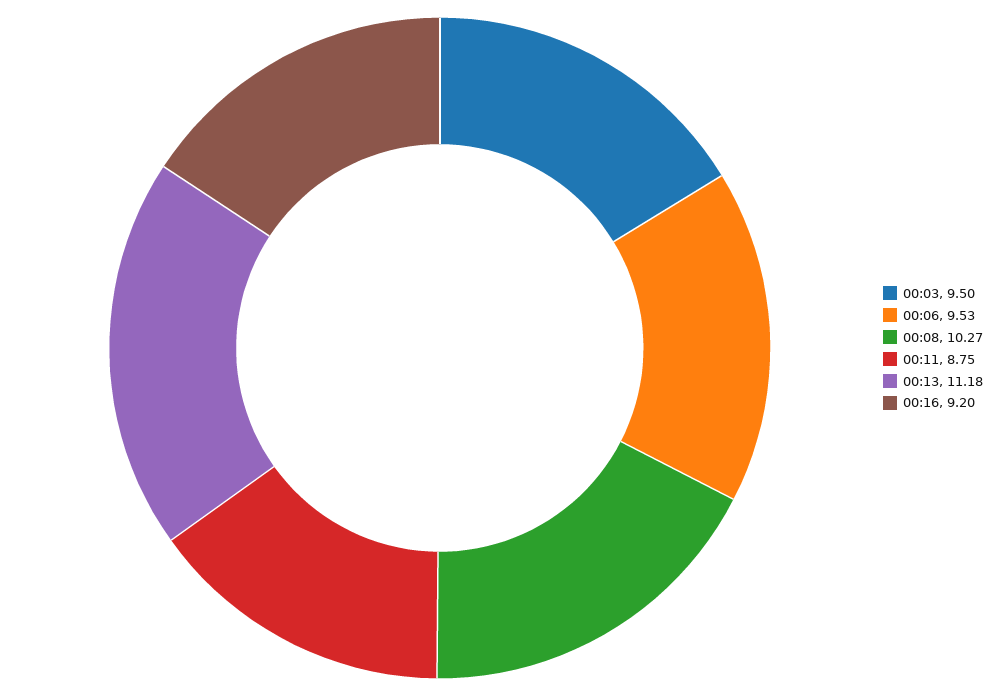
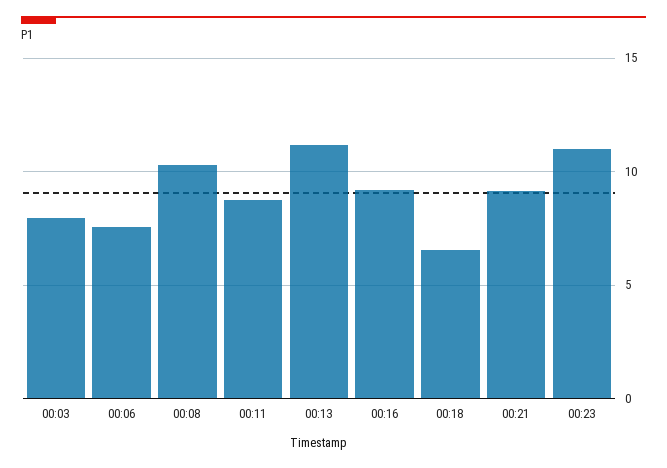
00:03: 9.5 -> 8
00:06: 9.53 -> 7.5
00:18: none -> 6.5
00:21: none -> 9
00:23: none -> 11

